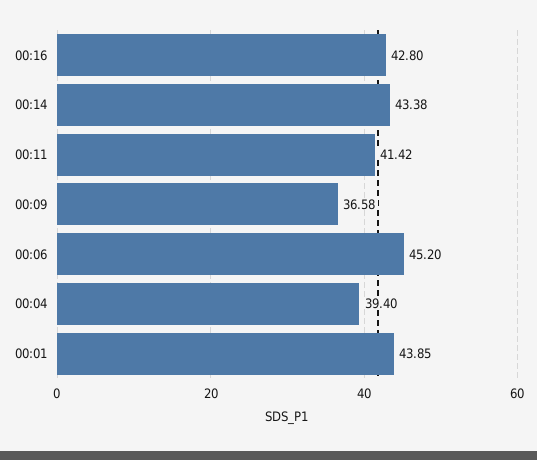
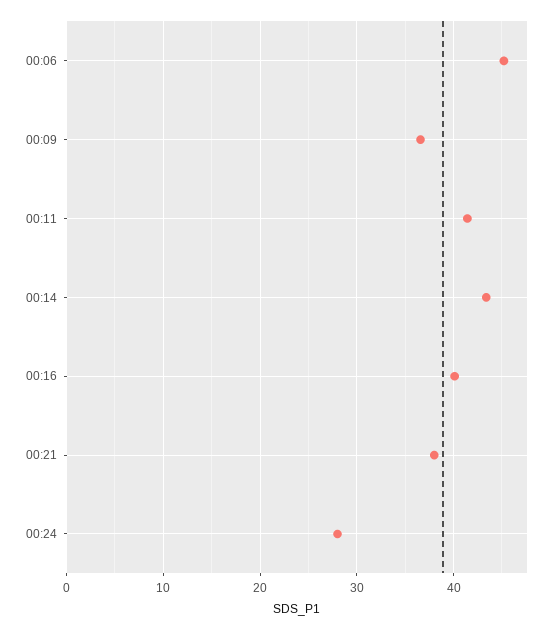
00:16: 42.8 -> 40
00:04: 39.4 -> none
00:01: 43.85 -> none
00:21: none -> 38
00:24: none -> 28

